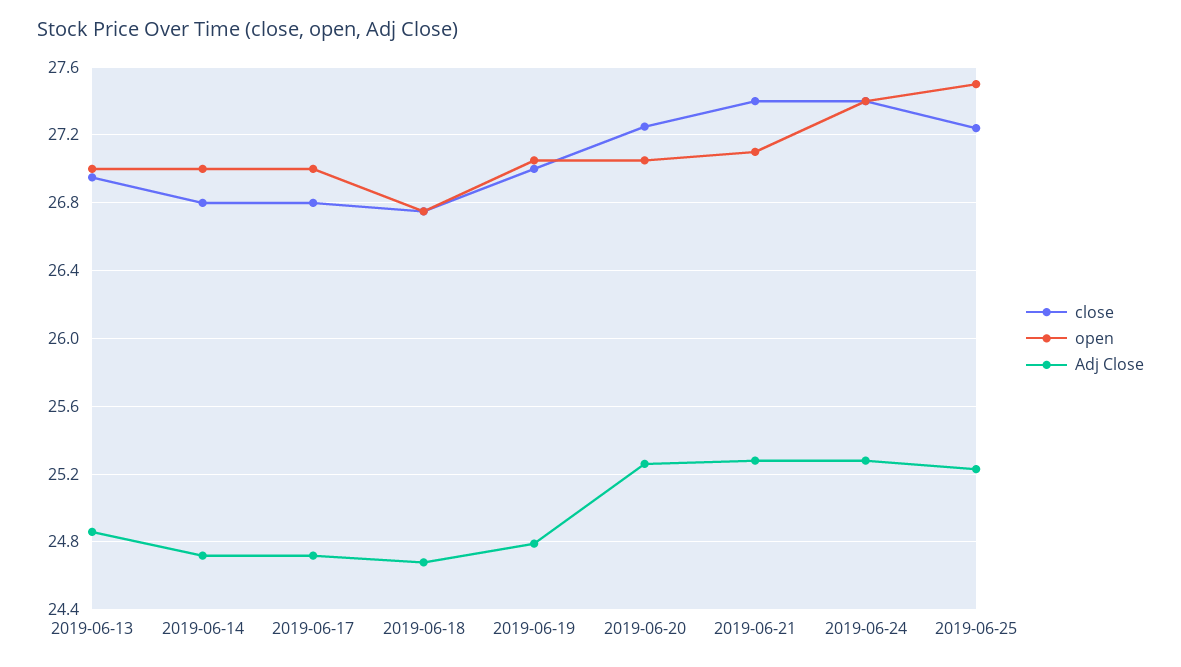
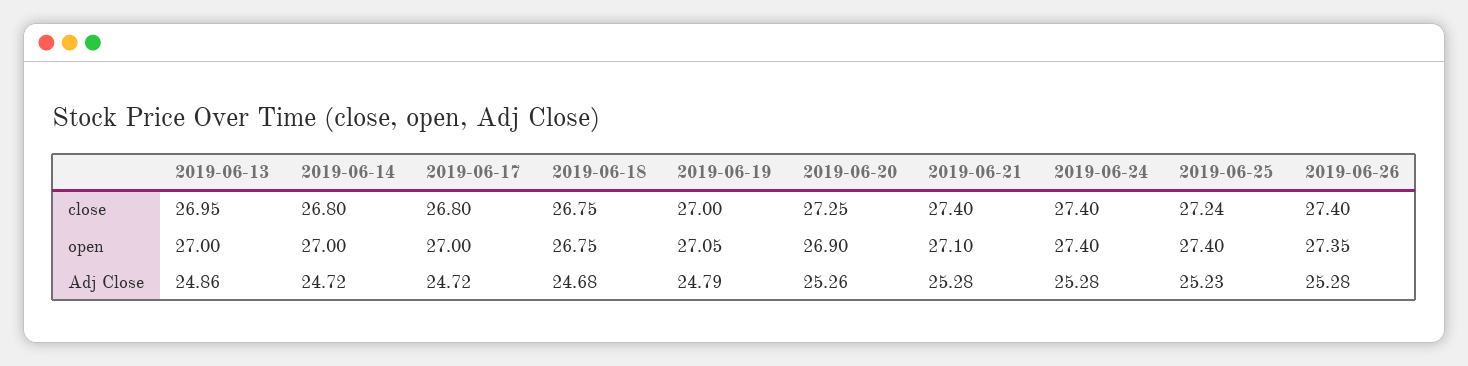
open, 2019-06-20: 27.05 -> 26.9
open, 2019-06-25: 27.5 -> 27.4
close, 2019-06-26: none -> 27.4
open, 2019-06-26: none -> 27.35
Adj Close, 2019-06-26: none -> 25.28

